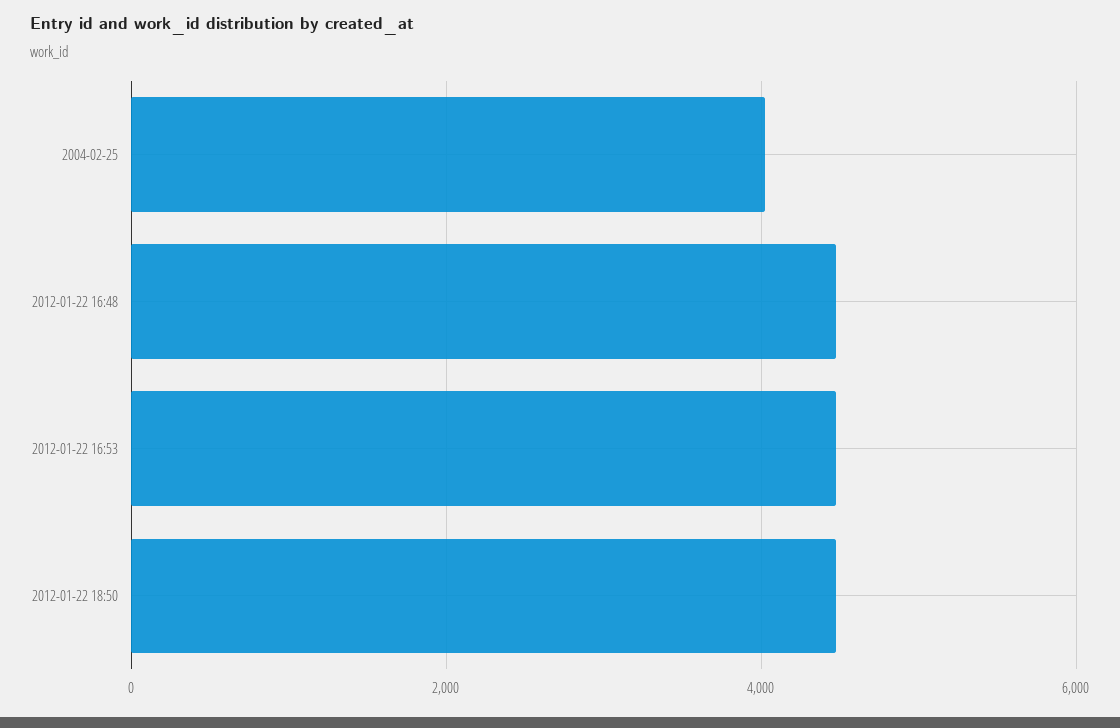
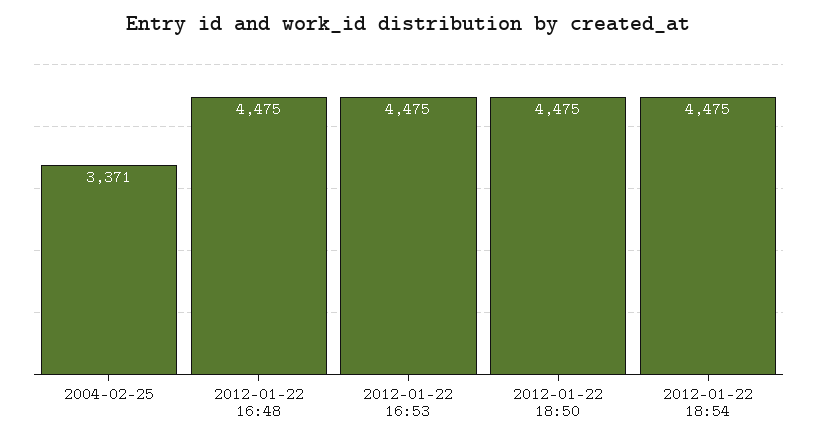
2004-02-25: 4000 -> 3371
2012-01-22 18:54: none -> 4475

